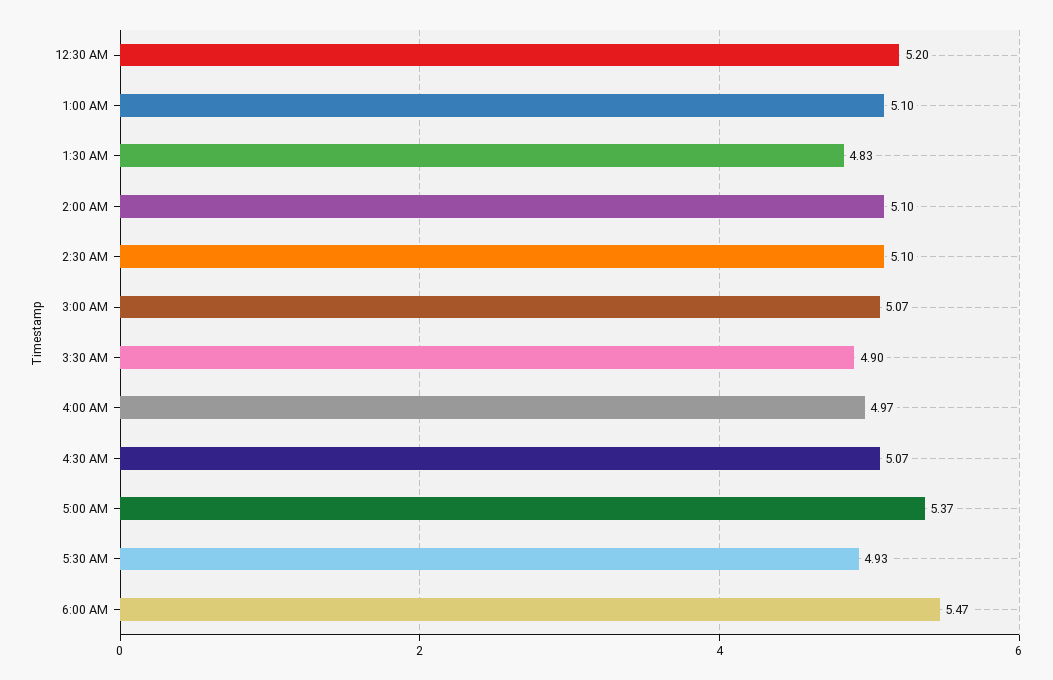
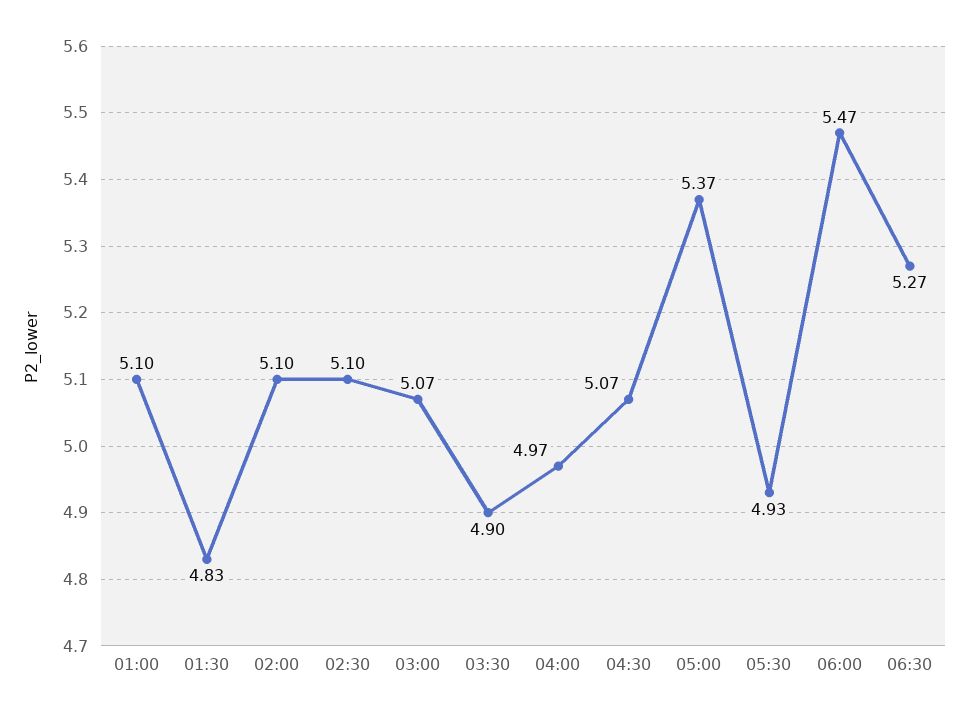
12:30 AM: 5.2 -> none
06:30: none -> 5.27

